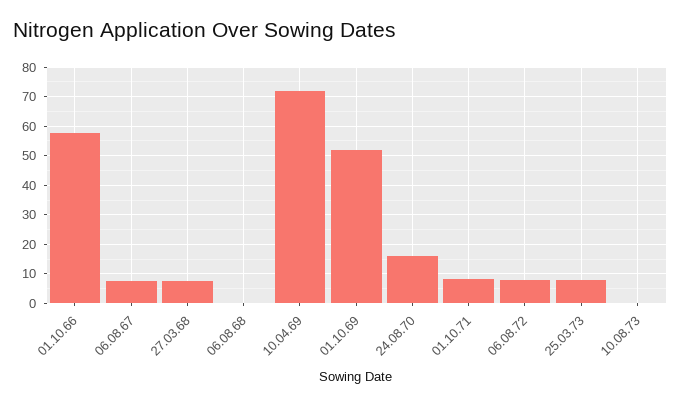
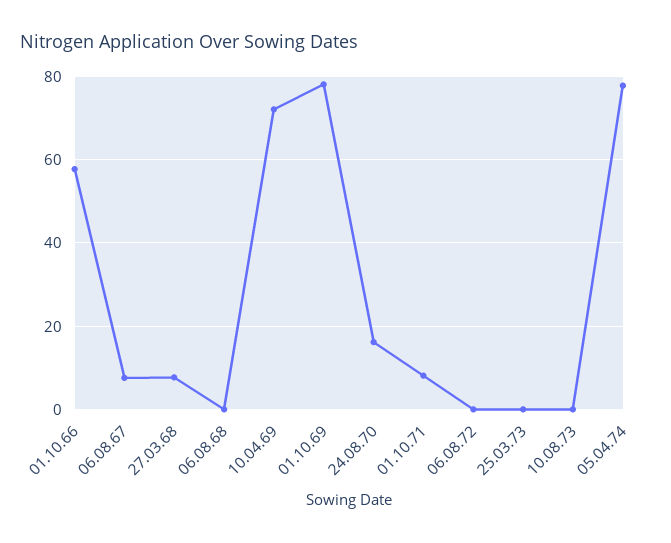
01.10.69: 52.5 -> 78
06.08.72: 7.5 -> 0
25.03.73: 7.5 -> 0
05.04.74: none -> 78

